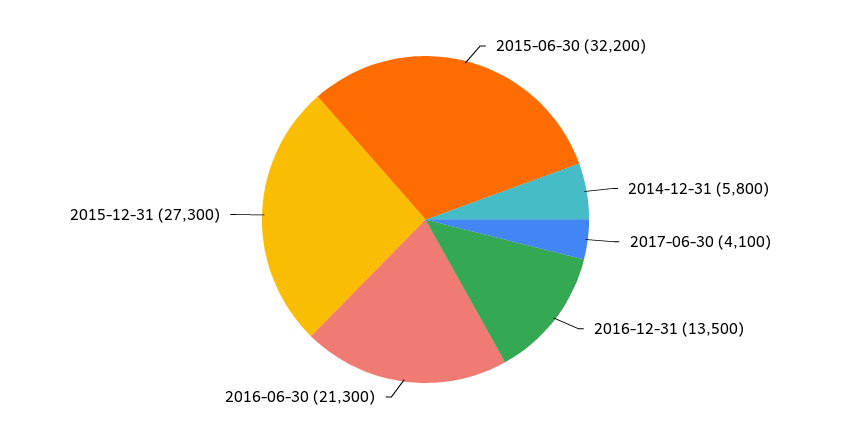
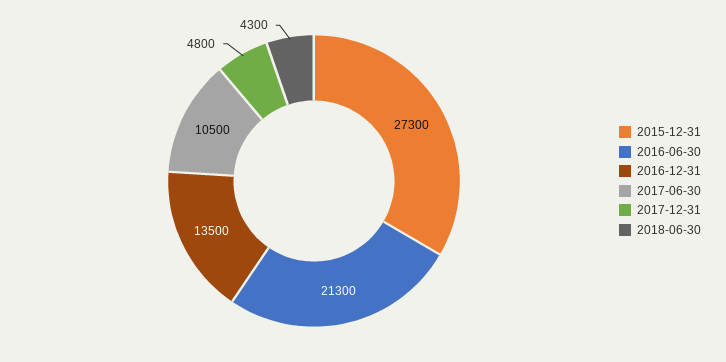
2015-06-30: 32200 -> none
2014-12-31: 5800 -> none
2017-06-30: 4100 -> 10500
2017-12-31: none -> 4800
2018-06-30: none -> 4300

